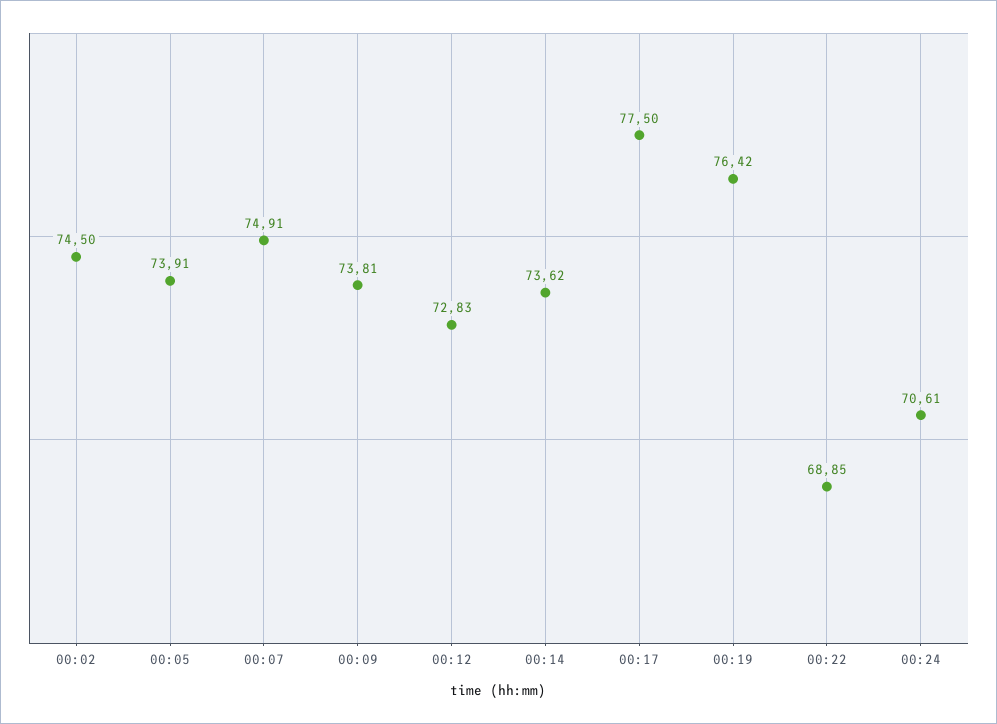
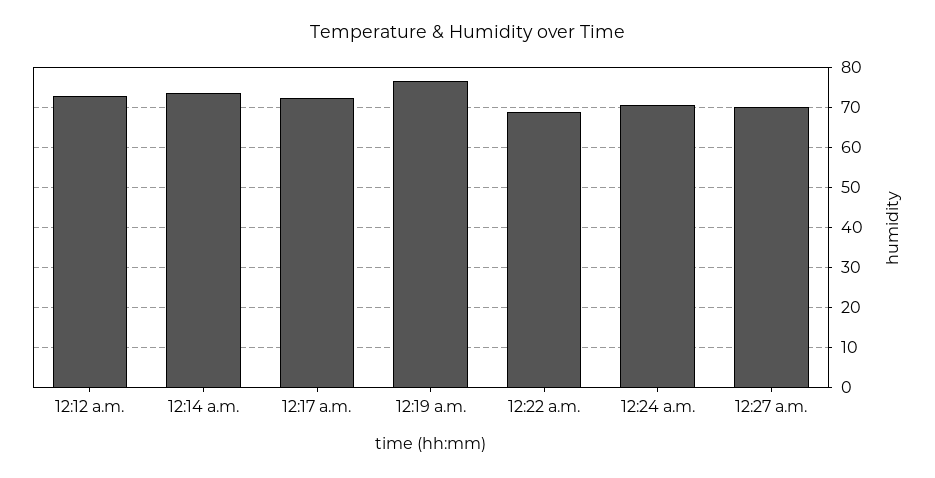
00:02: 74.5 -> none
00:05: 73.91 -> none
00:07: 74.91 -> none
00:09: 73.81 -> none
00:17: 77.5 -> 72
12:27 a.m.: none -> 70

